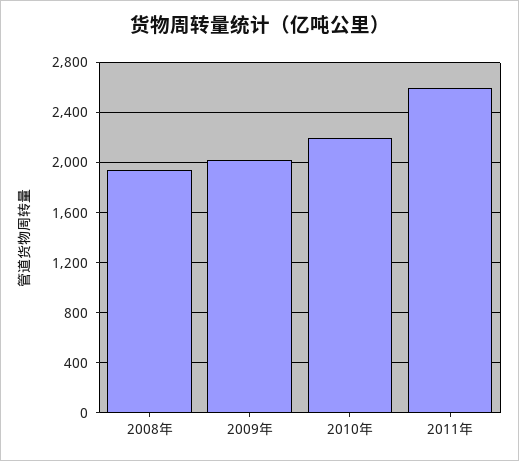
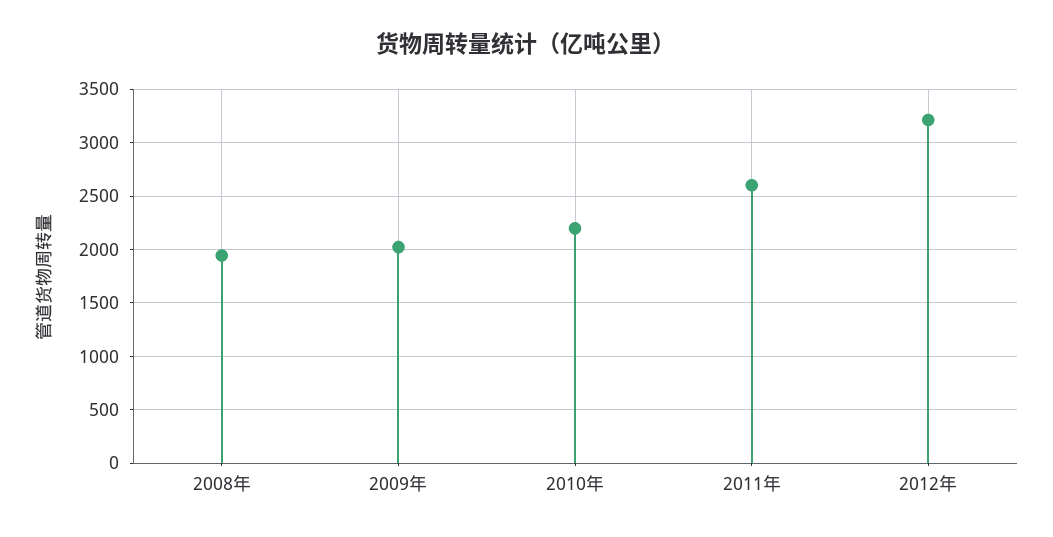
2012年: none -> 3200

